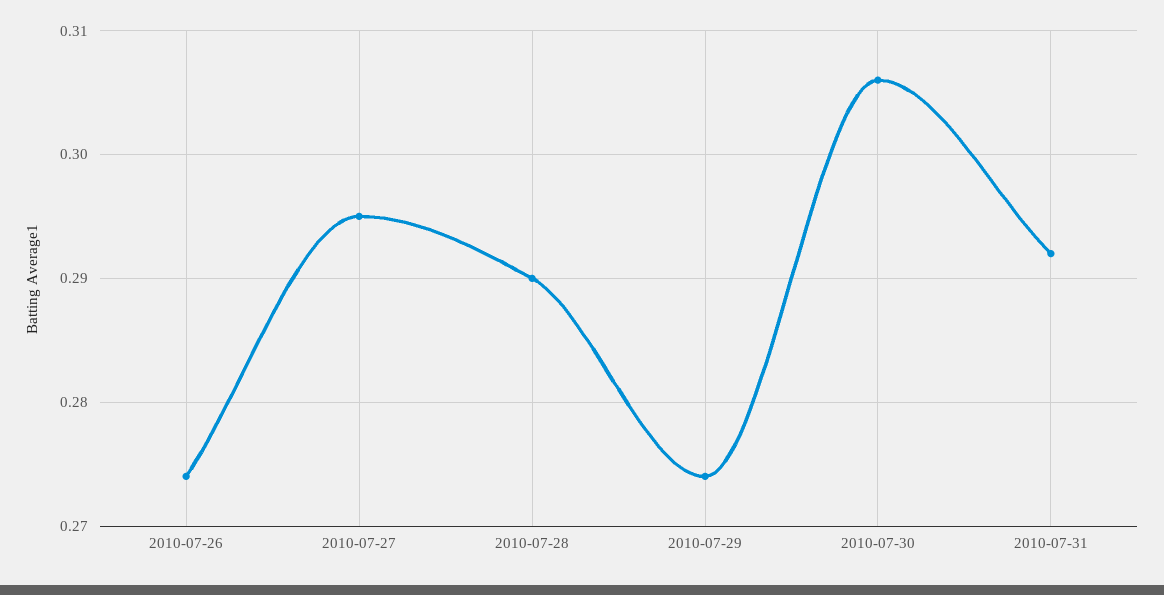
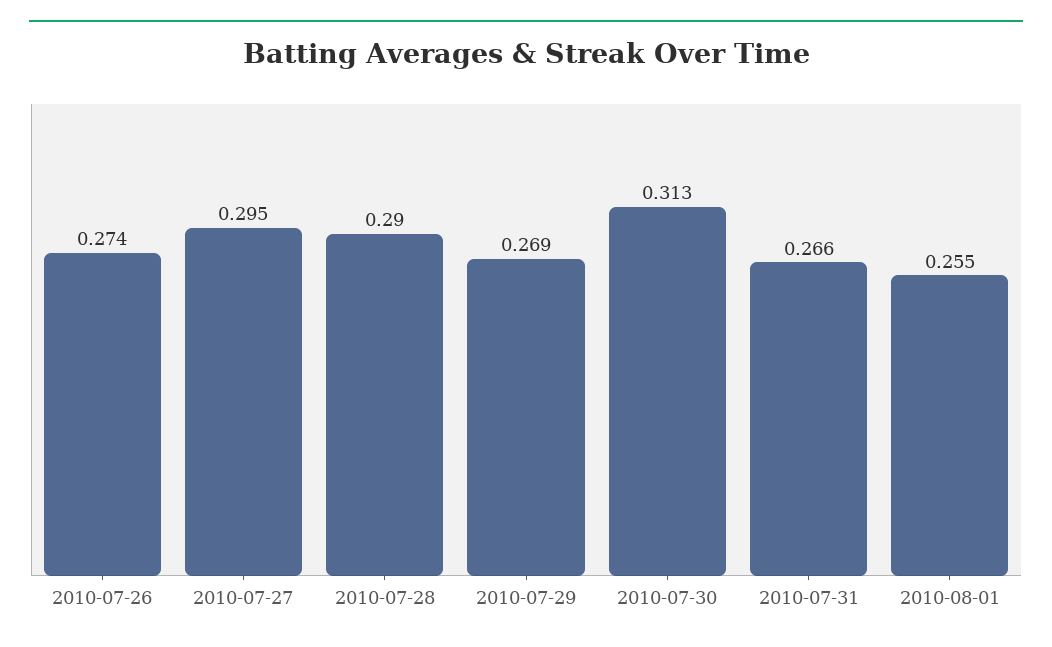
2010-07-29: 0.274 -> 0.269
2010-07-30: 0.306 -> 0.313
2010-07-31: 0.292 -> 0.266
2010-08-01: none -> 0.255

